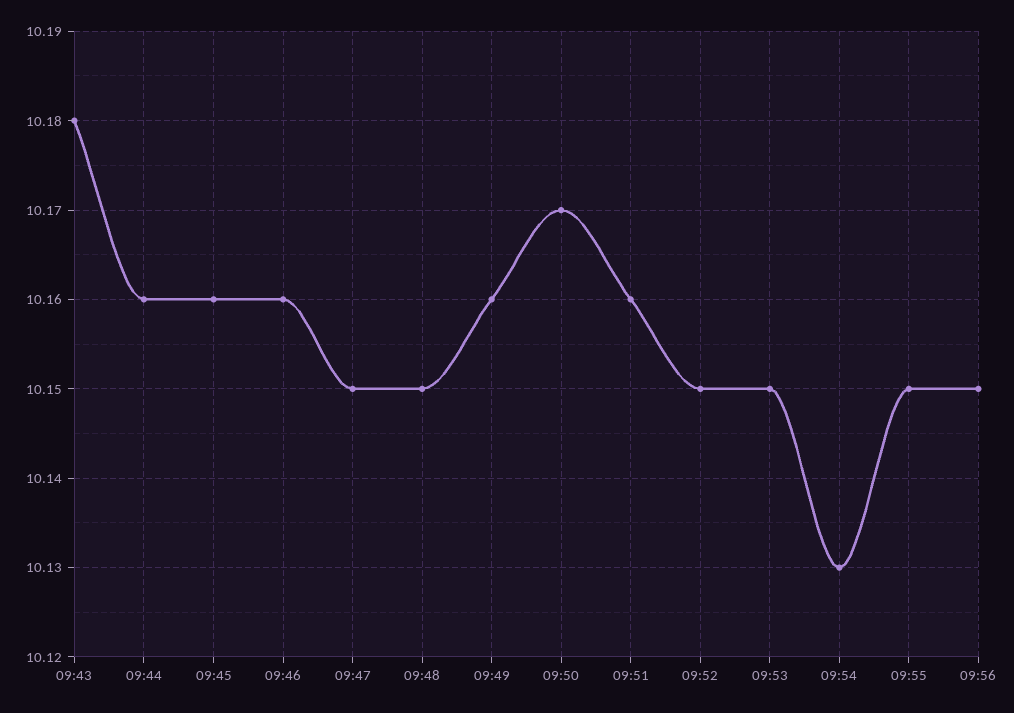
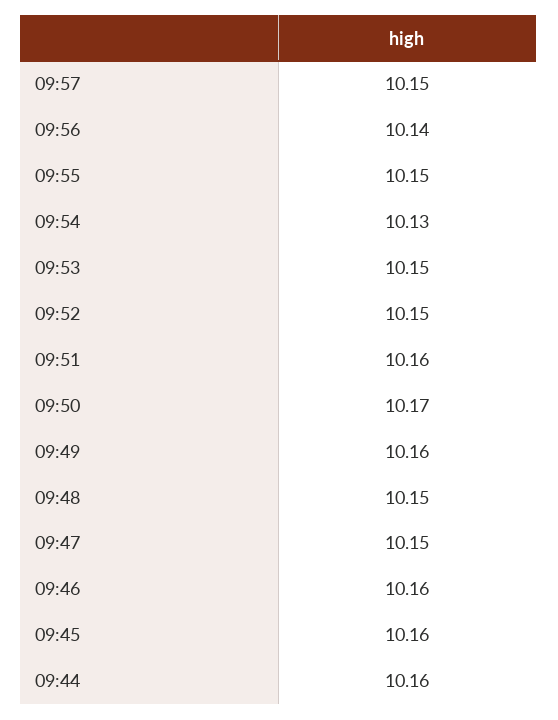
09:43: 10.18 -> none
09:56: 10.15 -> 10.14
09:57: none -> 10.15

